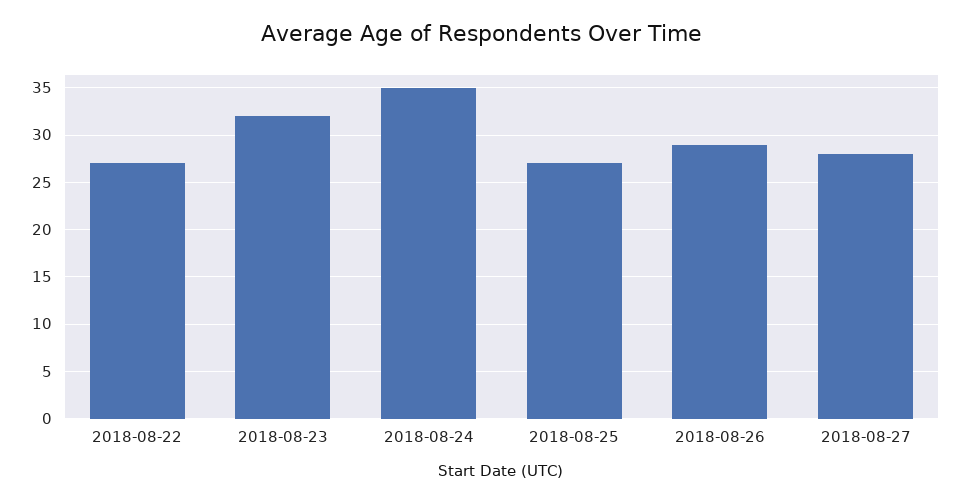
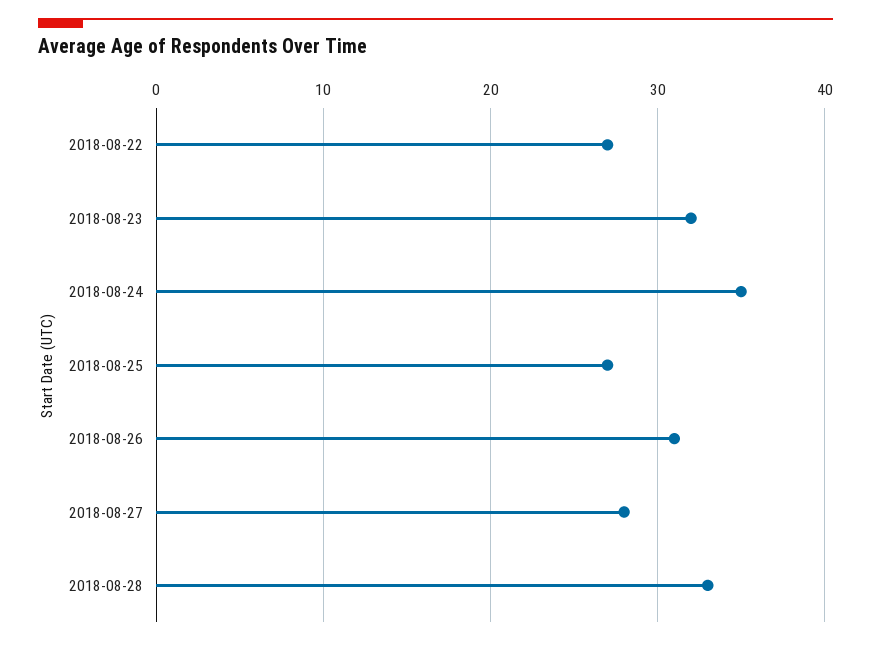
2018-08-26: 29 -> 31
2018-08-28: none -> 33

